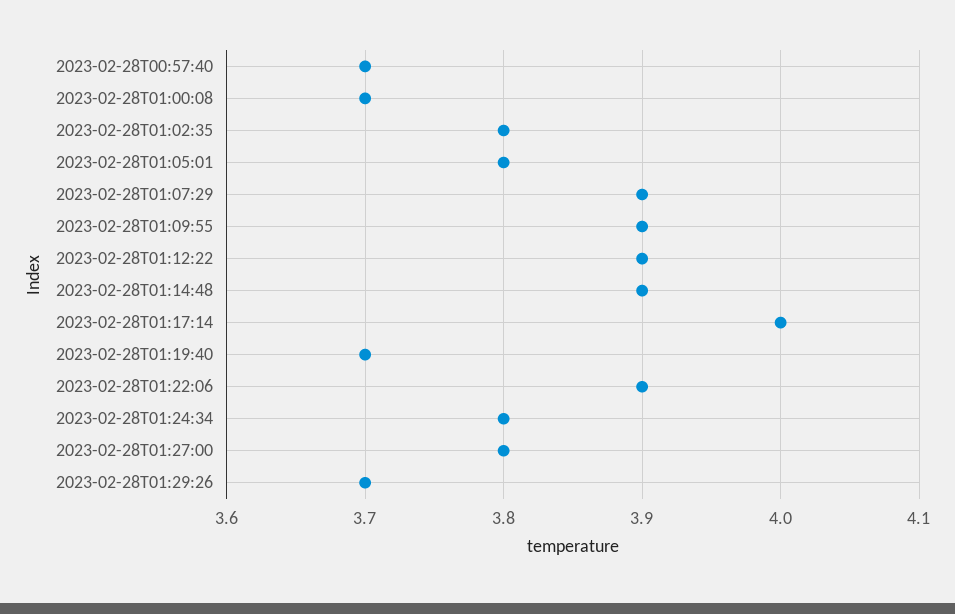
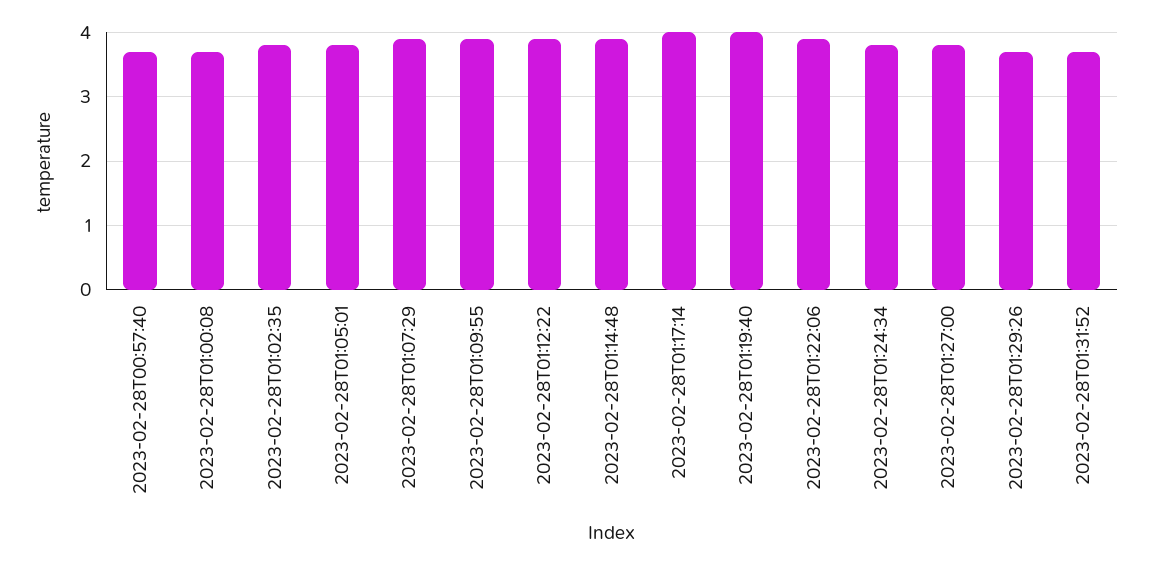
2023-02-28T01:19:40: 3.7 -> 4
2023-02-28T01:31:52: none -> 3.7

